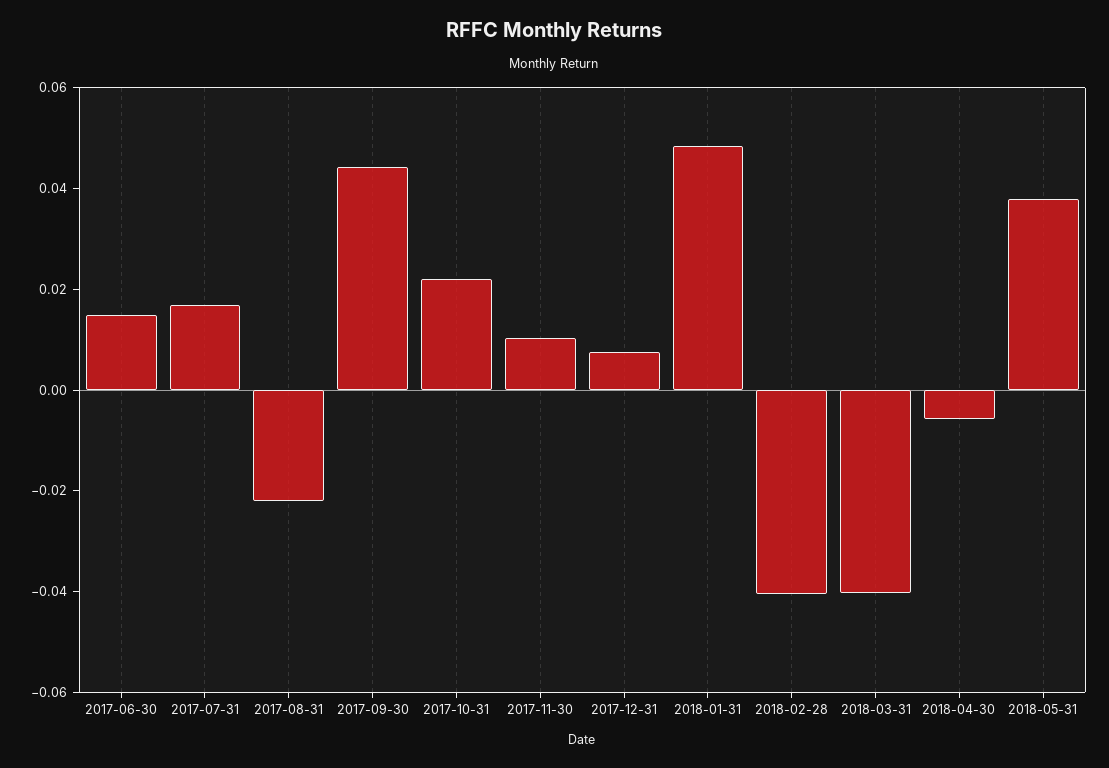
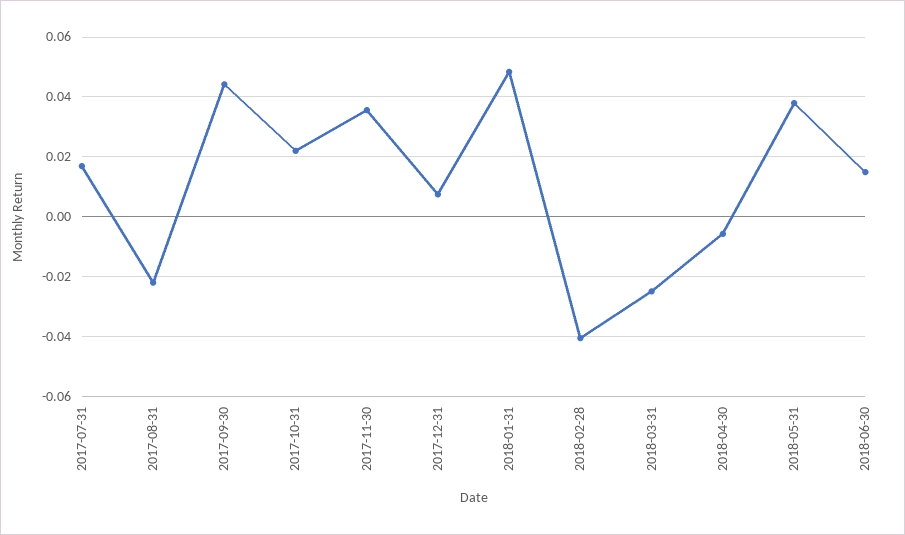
2017-06-30: 0.015 -> none
2017-11-30: 0.01 -> 0.035
2018-03-31: -0.04 -> -0.025
2018-06-30: none -> 0.015

